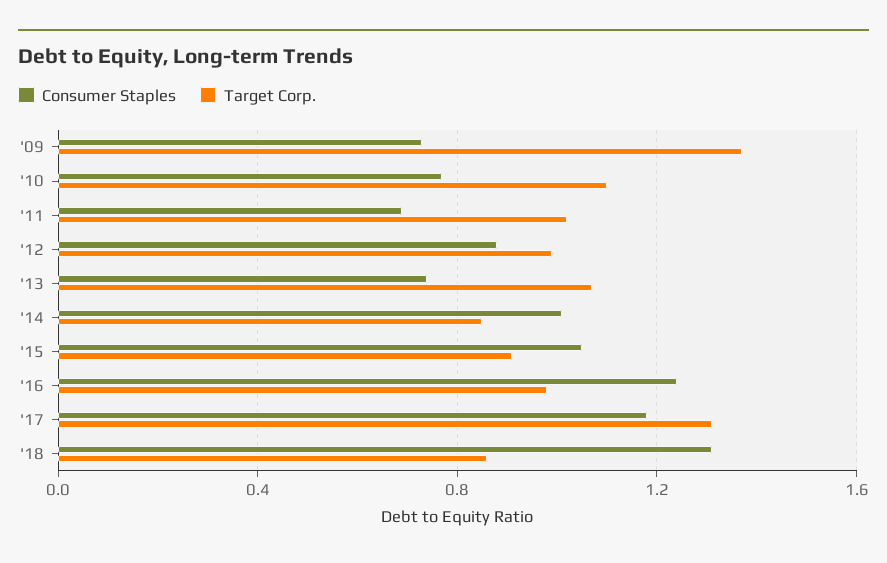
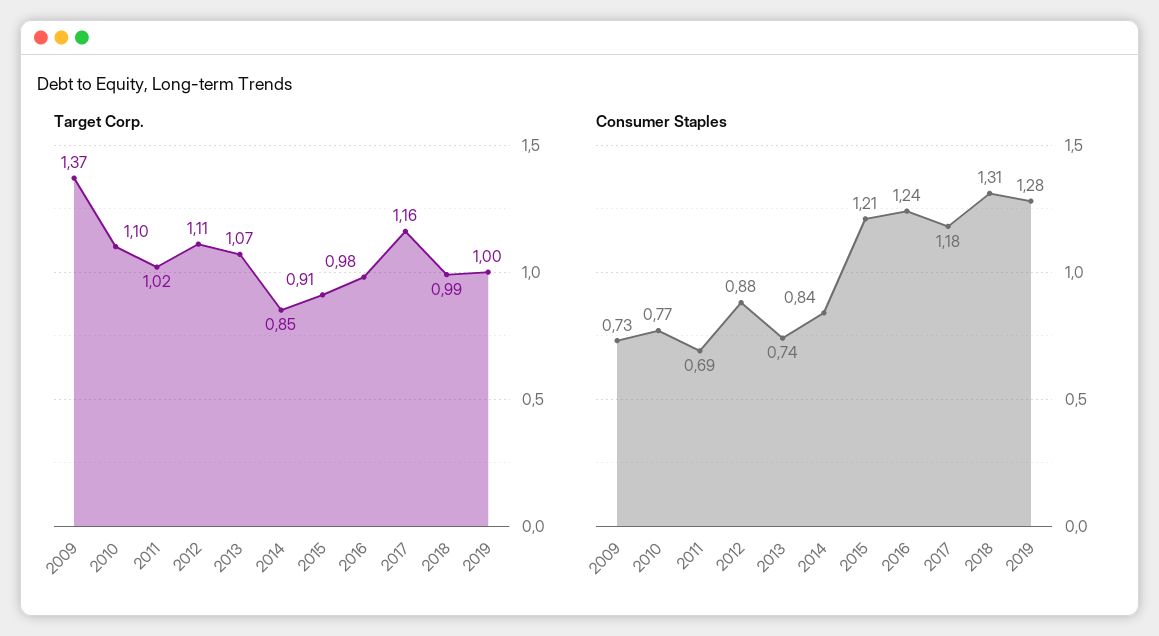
Target Corp., '12: 1 -> 1.11
Consumer Staples, '14: 1 -> 0.84
Consumer Staples, '15: 1.05 -> 1.21
Target Corp., '17: 1.3 -> 1.16
Target Corp., '18: 0.85 -> 0.99
Target Corp., 2019: none -> 1
Consumer Staples, 2019: none -> 1.28

